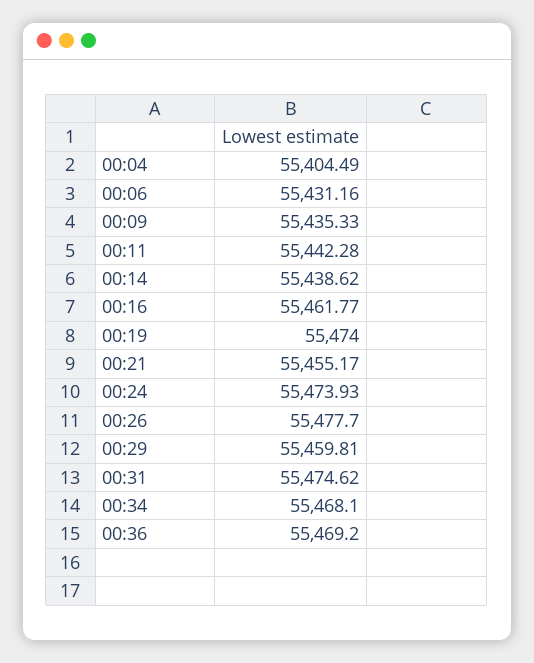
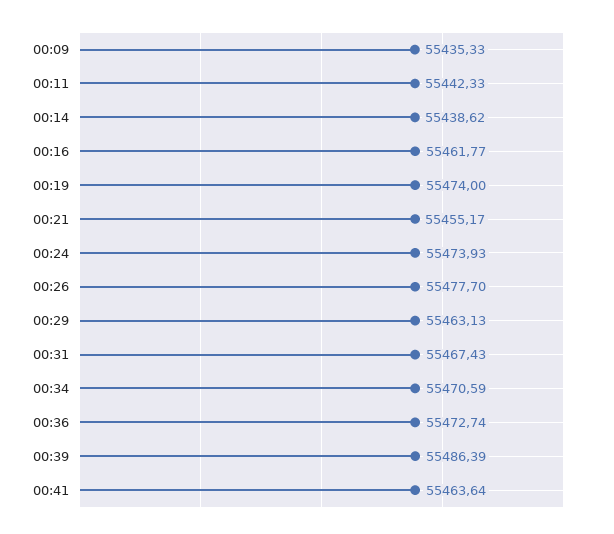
00:04: 55404.49 -> none
00:06: 55431.16 -> none
00:11: 55442.28 -> 55442.33
00:29: 55459.81 -> 55463.13
00:31: 55474.62 -> 55467.43
00:34: 55468.1 -> 55470.59
00:36: 55469.2 -> 55472.74
00:39: none -> 55486.39
00:41: none -> 55463.64

